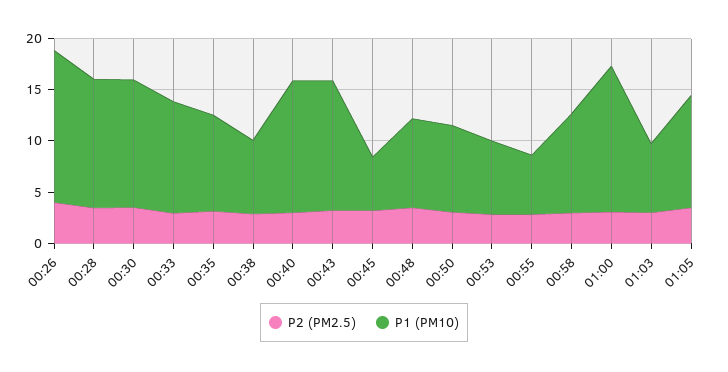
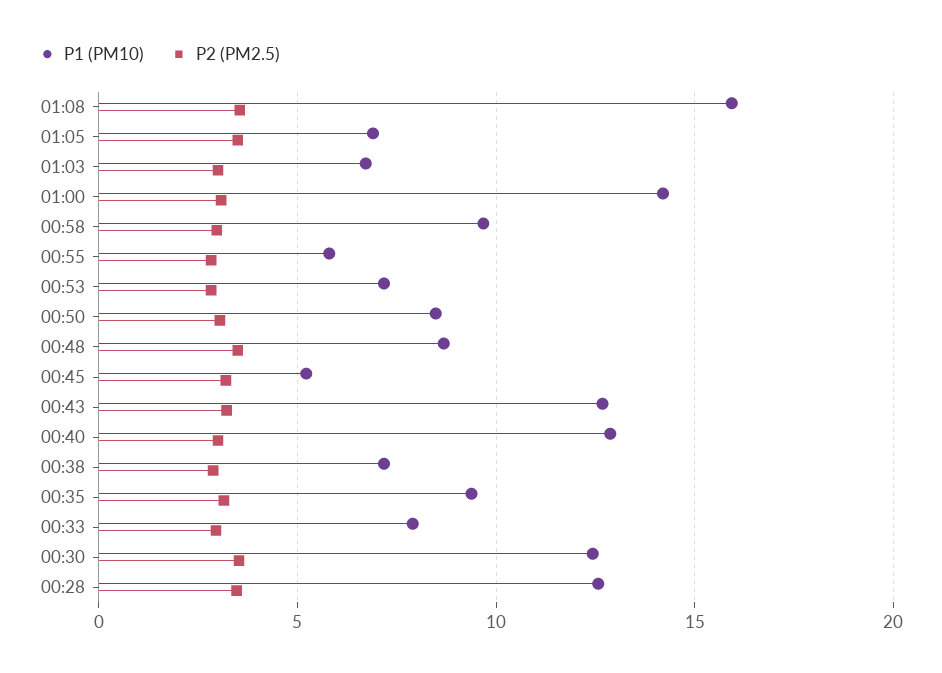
P2 (PM2.5), 00:26: 4 -> none
P1 (PM10), 00:26: 15 -> none
P1 (PM10), 00:33: 11 -> 8
P1 (PM10), 01:05: 11 -> 7
P1 (PM10), 01:08: none -> 16
P2 (PM2.5), 01:08: none -> 3.5

